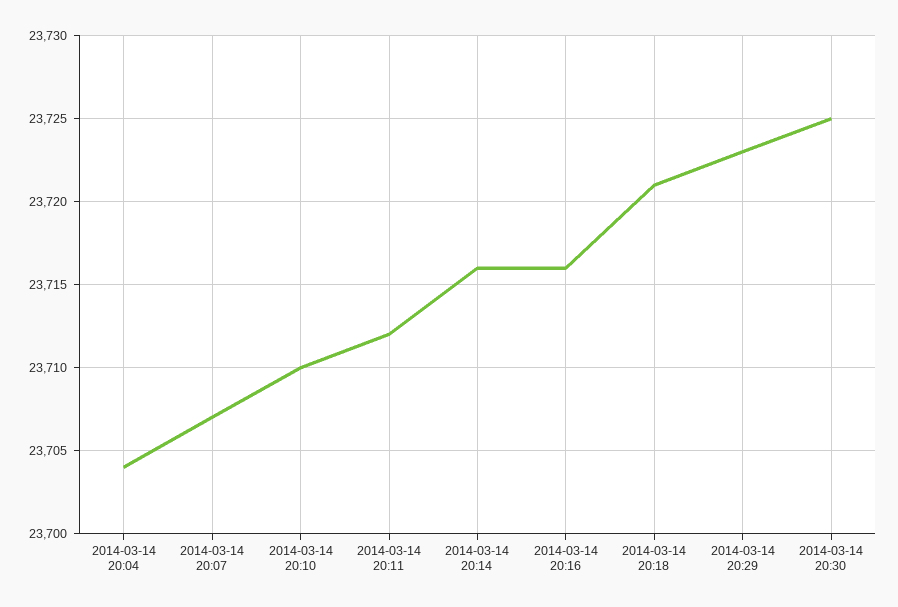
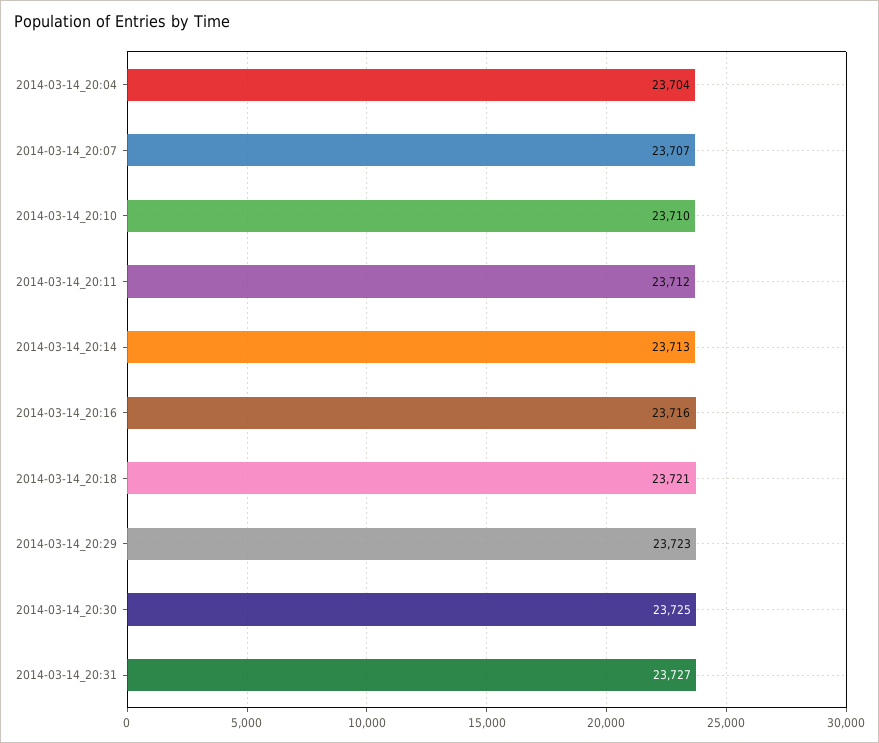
2014-03-14 20:14: 23716 -> 23713
2014-03-14_20:31: none -> 23727

